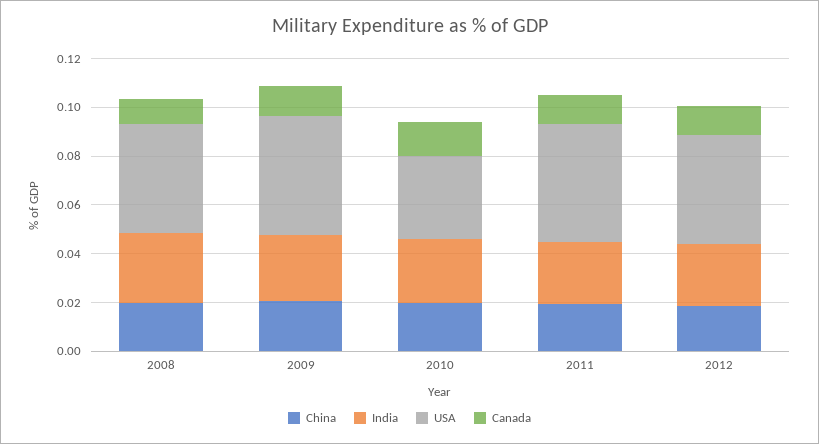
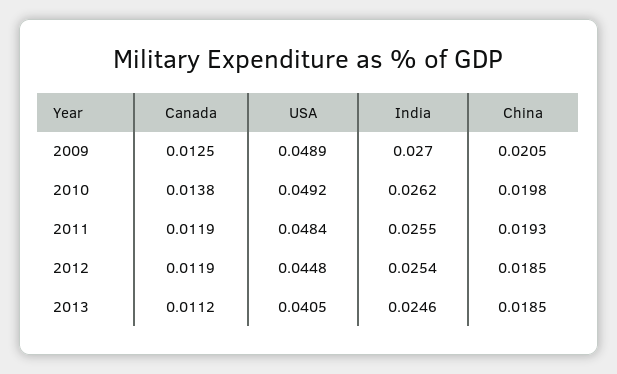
China, 2008: 0.02 -> none
India, 2008: 0.03 -> none
USA, 2008: 0.045 -> none
Canada, 2008: 0.01 -> none
USA, 2010: 0.035 -> 0.0492
Canada, 2013: none -> 0.0112
USA, 2013: none -> 0.0405
India, 2013: none -> 0.0246
China, 2013: none -> 0.0185

